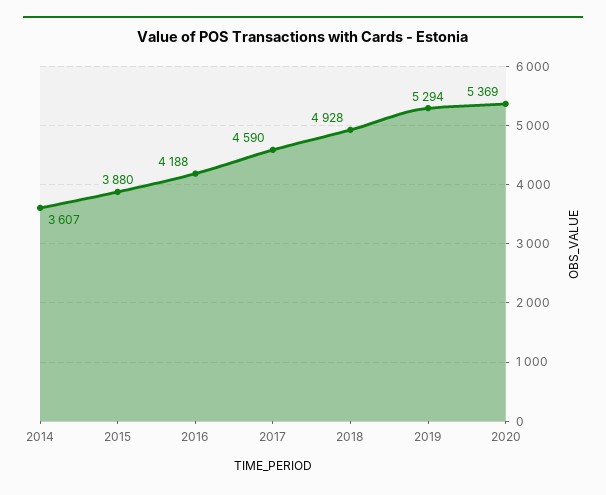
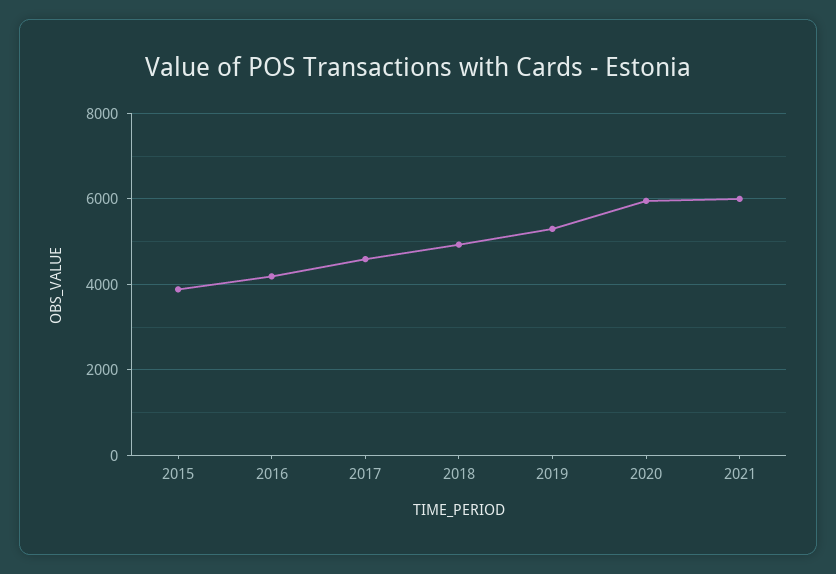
2014: 3607 -> none
2020: 5369 -> 6000
2021: none -> 6000

